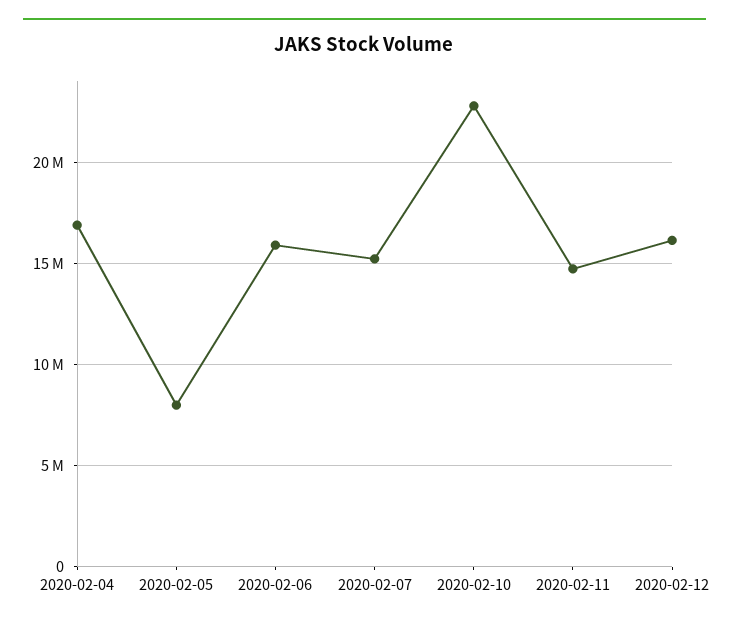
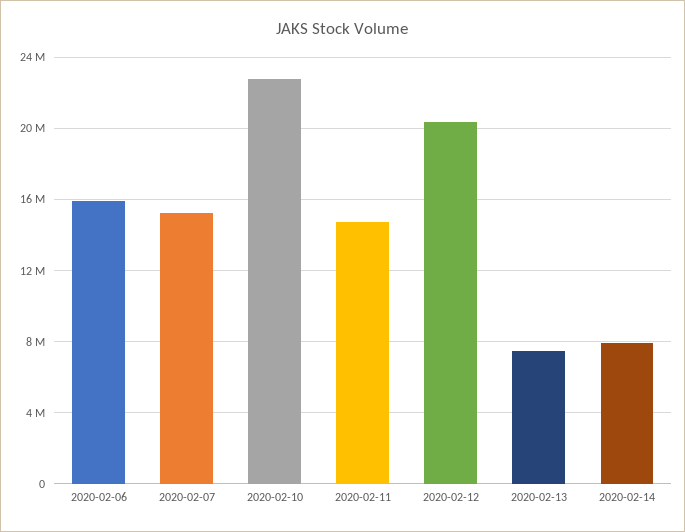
2020-02-04: 17000000 -> none
2020-02-05: 8000000 -> none
2020-02-12: 16000000 -> 20500000
2020-02-13: none -> 7500000
2020-02-14: none -> 8000000

